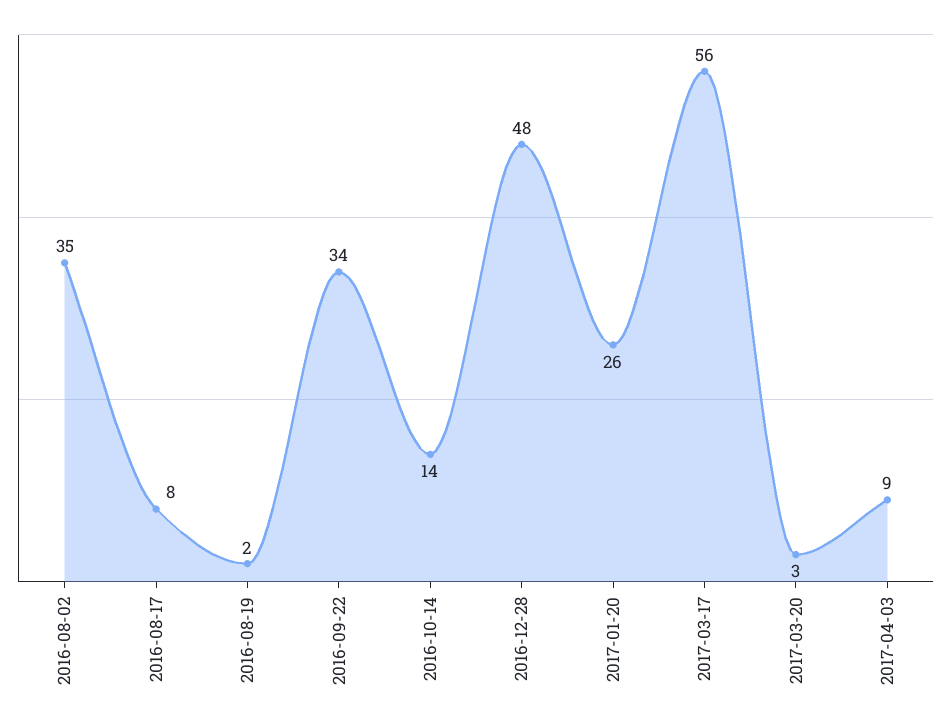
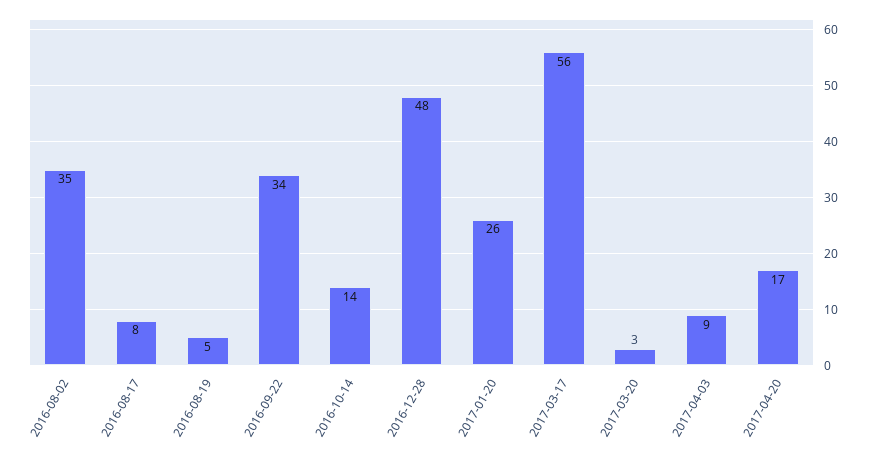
2016-08-19: 2 -> 5
2017-04-20: none -> 17

